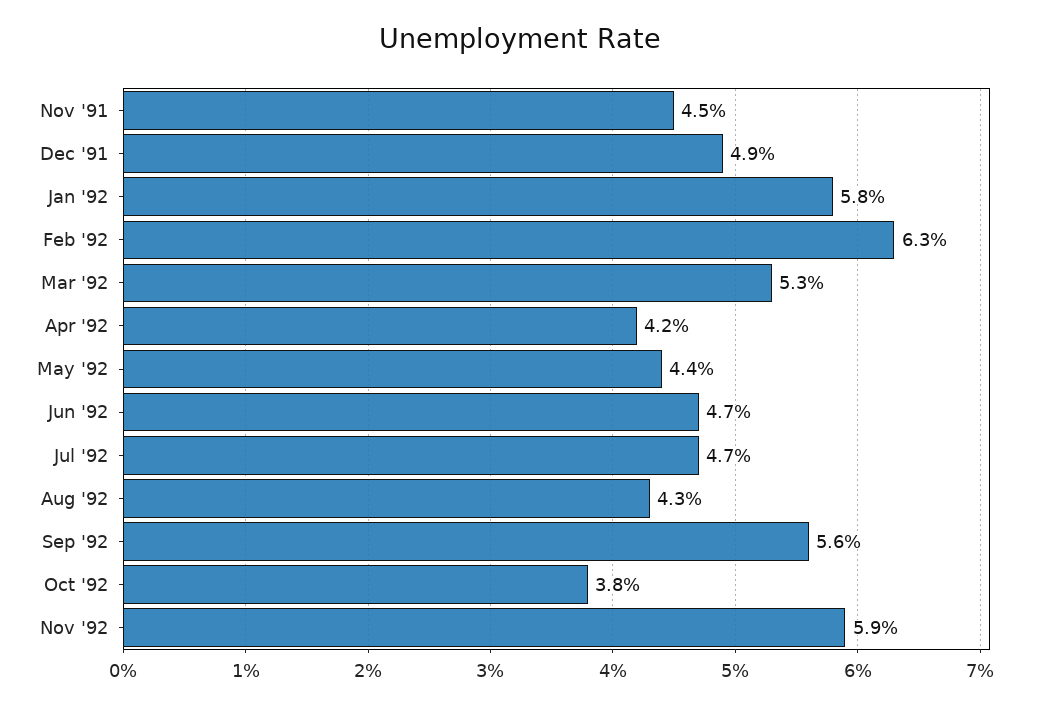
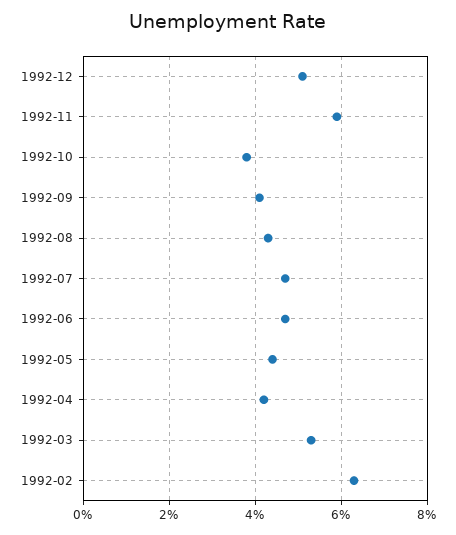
Nov '91: 4.5 -> none
Dec '91: 4.9 -> none
Jan '92: 5.8 -> none
Sep '92: 5.6 -> 4
1992-12: none -> 5

